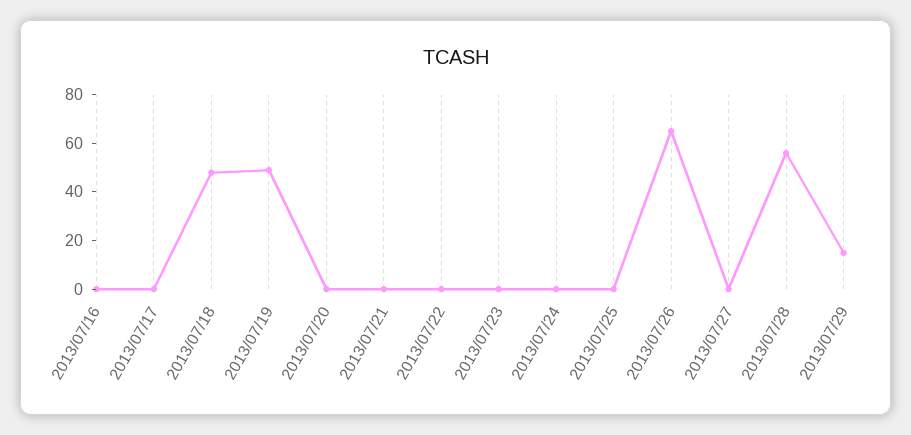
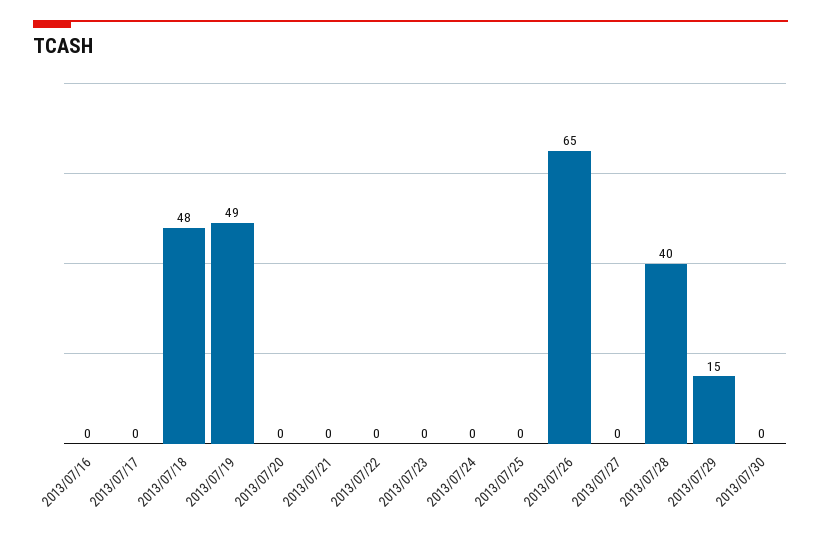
2013/07/28: 55 -> 40
2013/07/30: none -> 0

